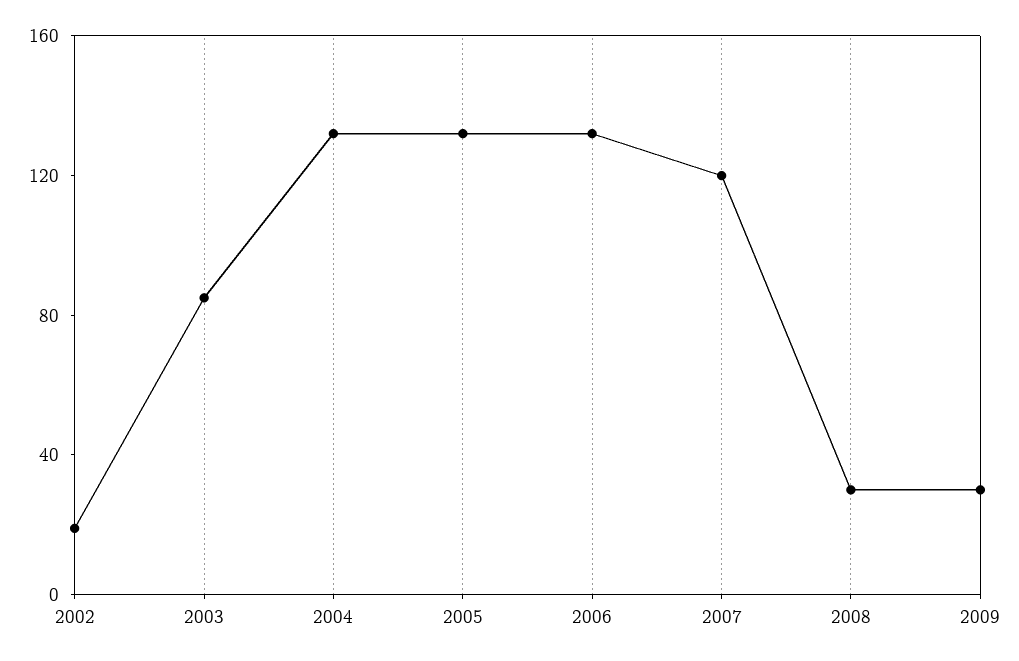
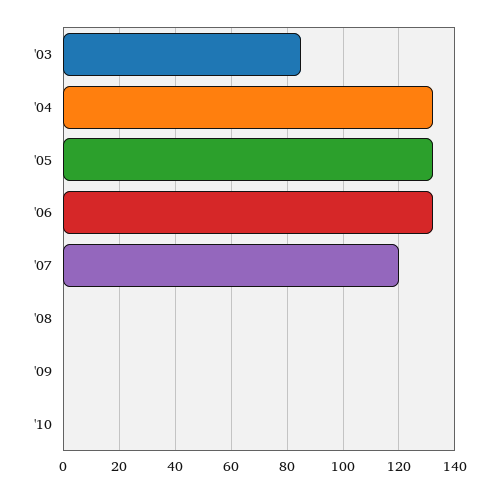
2002: 20 -> none
2008: 30 -> 0
2009: 30 -> 0
'10: none -> 0

